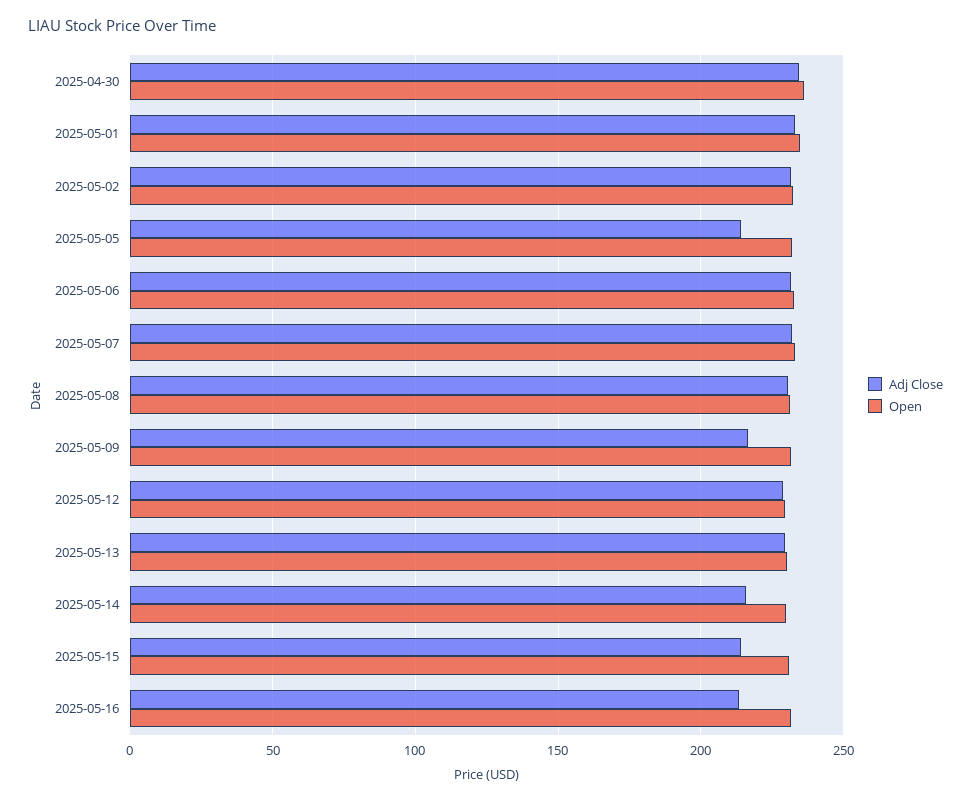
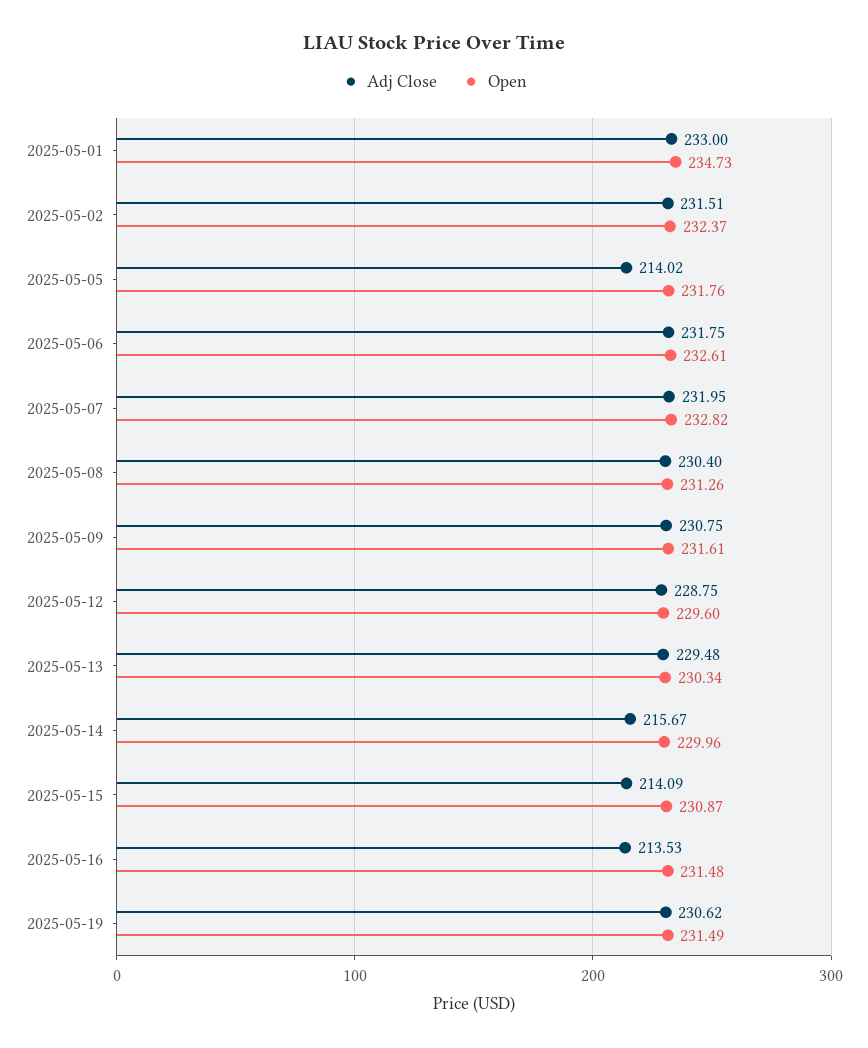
Adj Close, 2025-04-30: 235 -> none
Open, 2025-04-30: 235 -> none
Adj Close, 2025-05-09: 215 -> 230.75
Adj Close, 2025-05-19: none -> 230.62
Open, 2025-05-19: none -> 231.49

